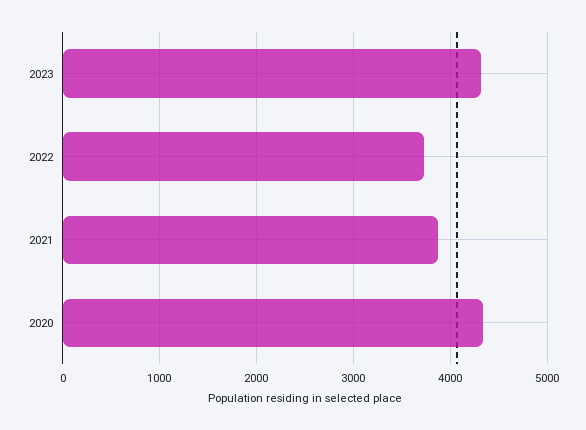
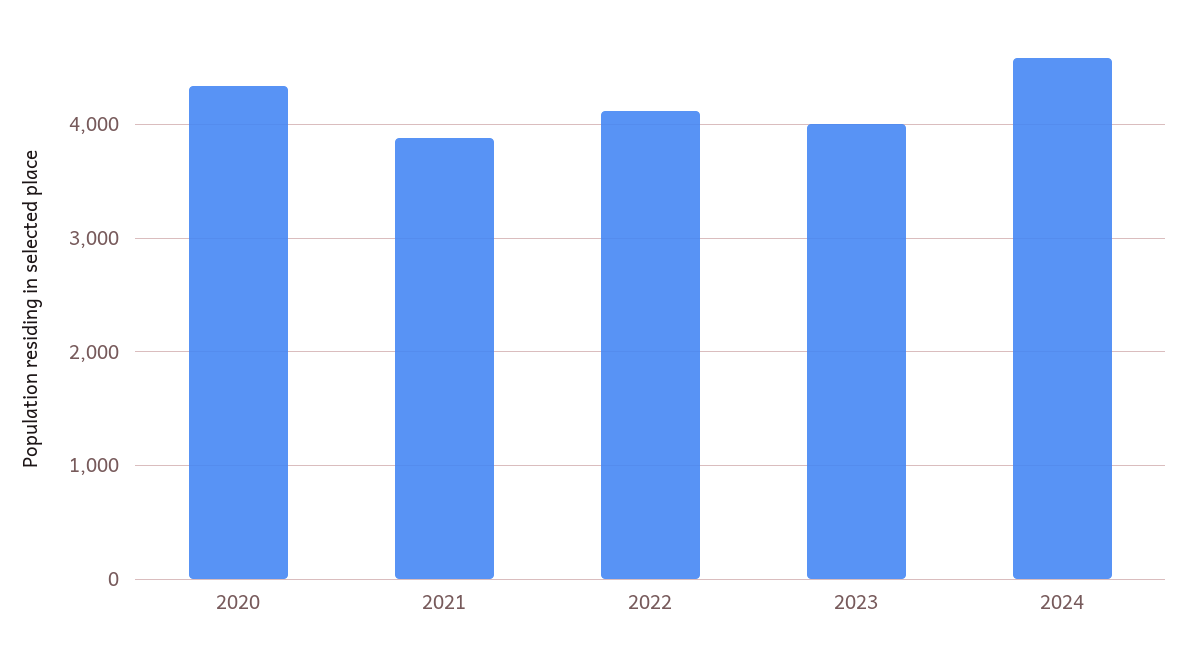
2023: 4300 -> 4000
2022: 3700 -> 4100
2024: none -> 4600

